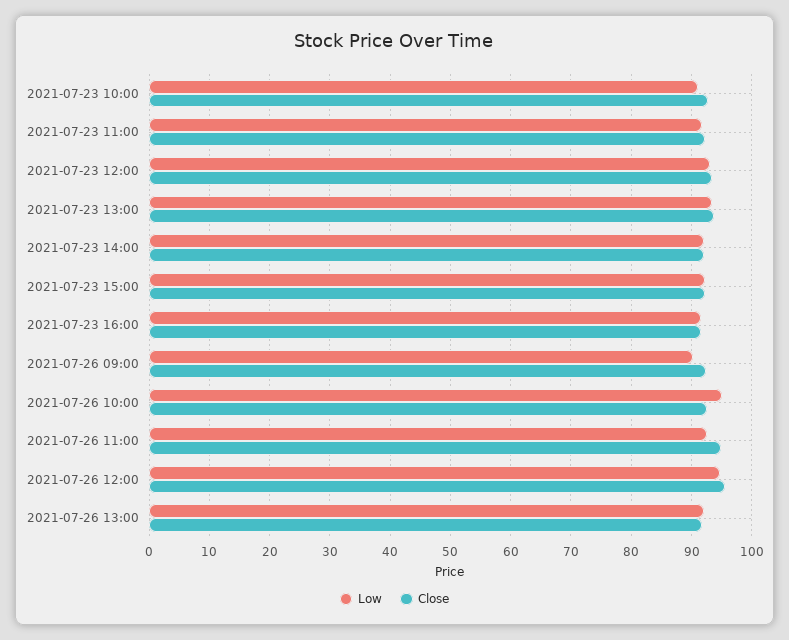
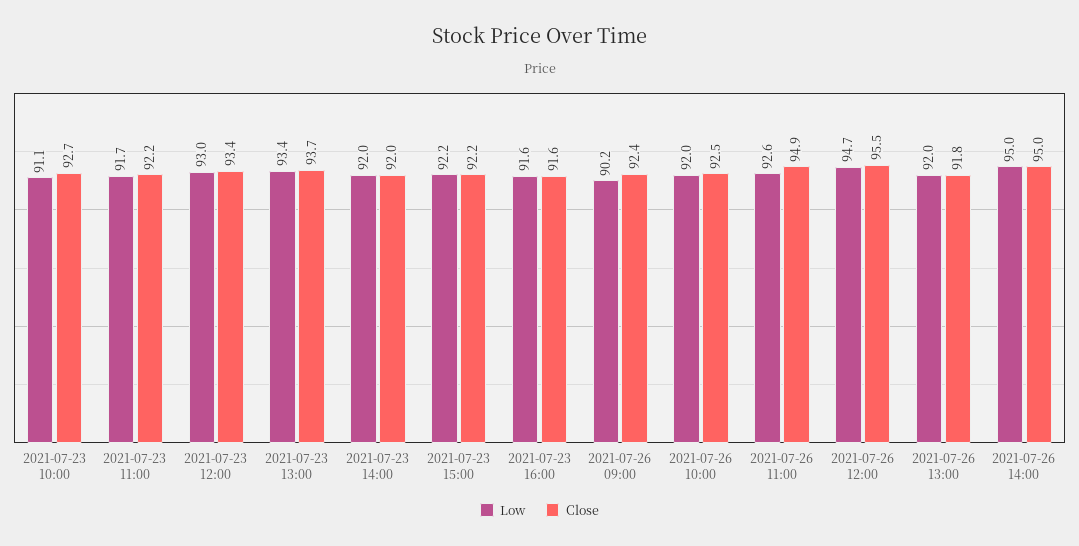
Low, 2021-07-26 10:00: 95 -> 92
Low, 2021-07-26 14:00: none -> 95
Close, 2021-07-26 14:00: none -> 95

